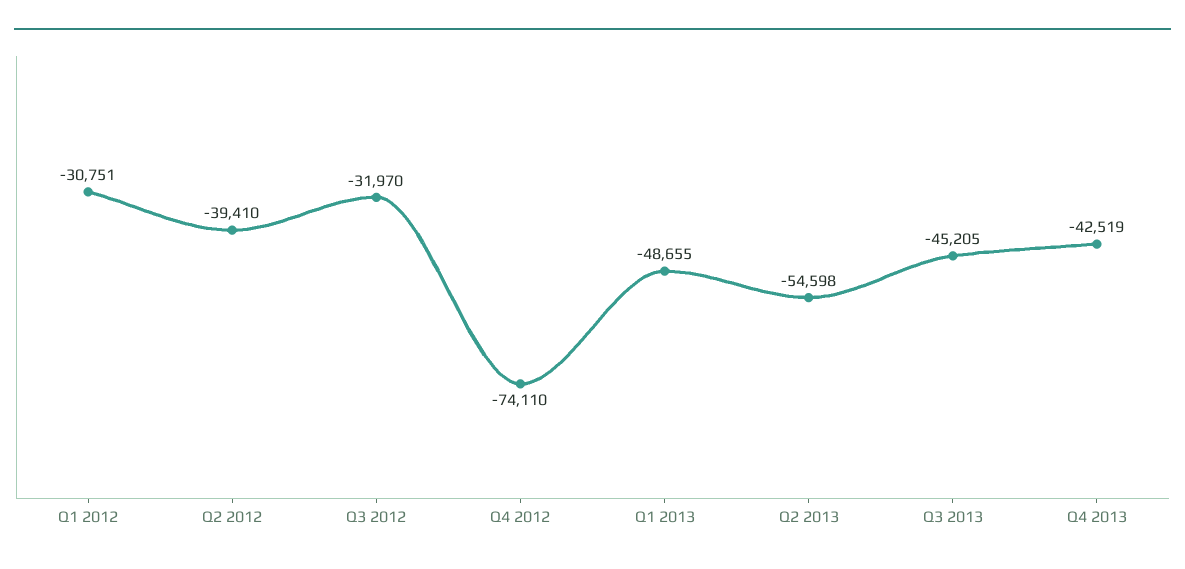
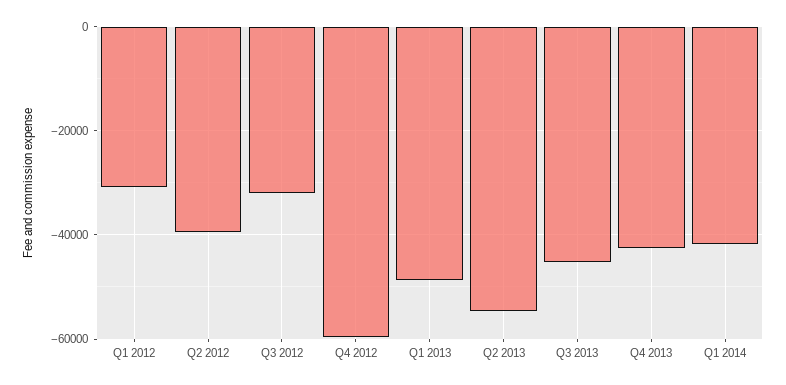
Q4 2012: -74110 -> -60000
Q1 2014: none -> -42000

